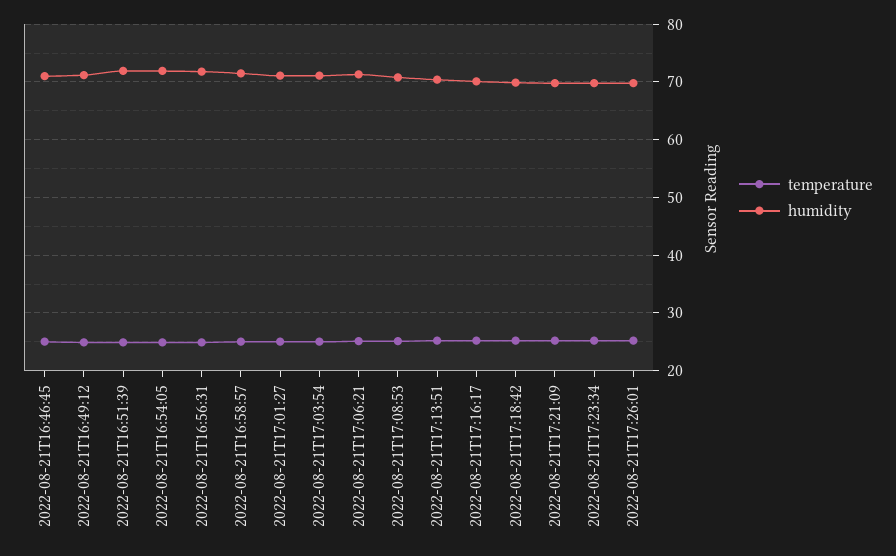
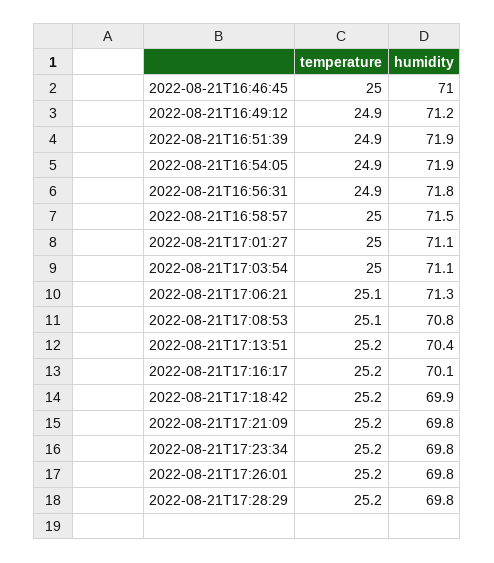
temperature, 2022-08-21T17:28:29: none -> 25.2
humidity, 2022-08-21T17:28:29: none -> 69.8

